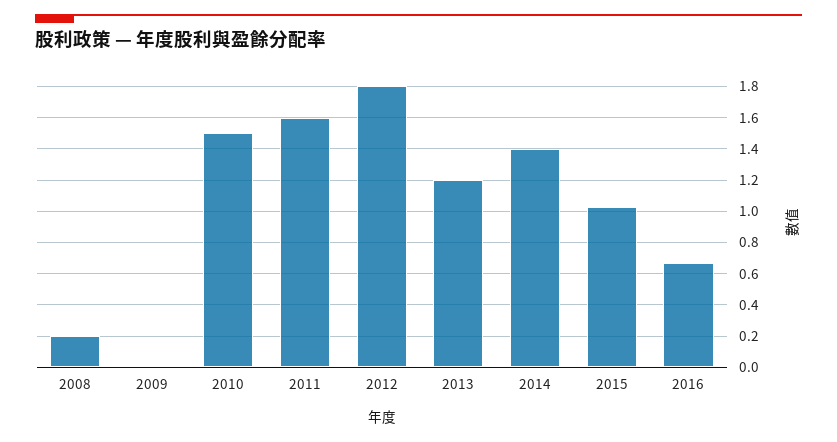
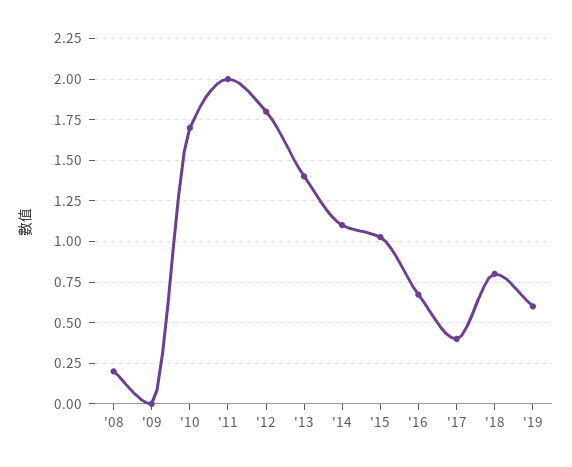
2010: 1.5 -> 1.7
2011: 1.6 -> 2
2013: 1.2 -> 1.4
2014: 1.4 -> 1.1
'17: none -> 0.4
'18: none -> 0.8
'19: none -> 0.6

